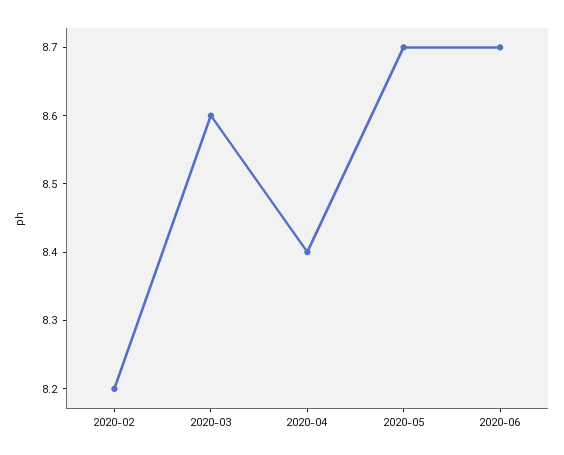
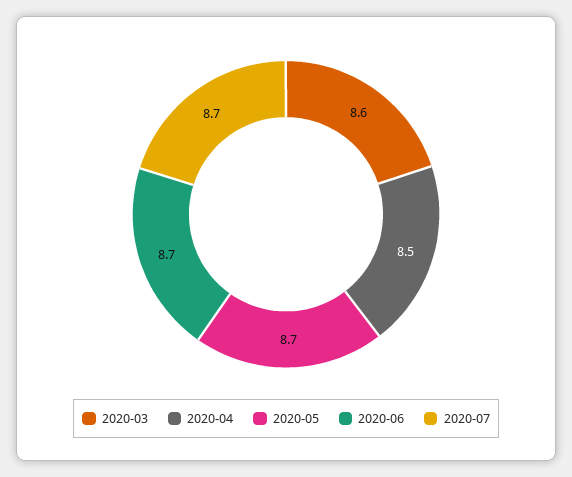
2020-02: 8.2 -> none
2020-04: 8.4 -> 8.5
2020-07: none -> 8.7

